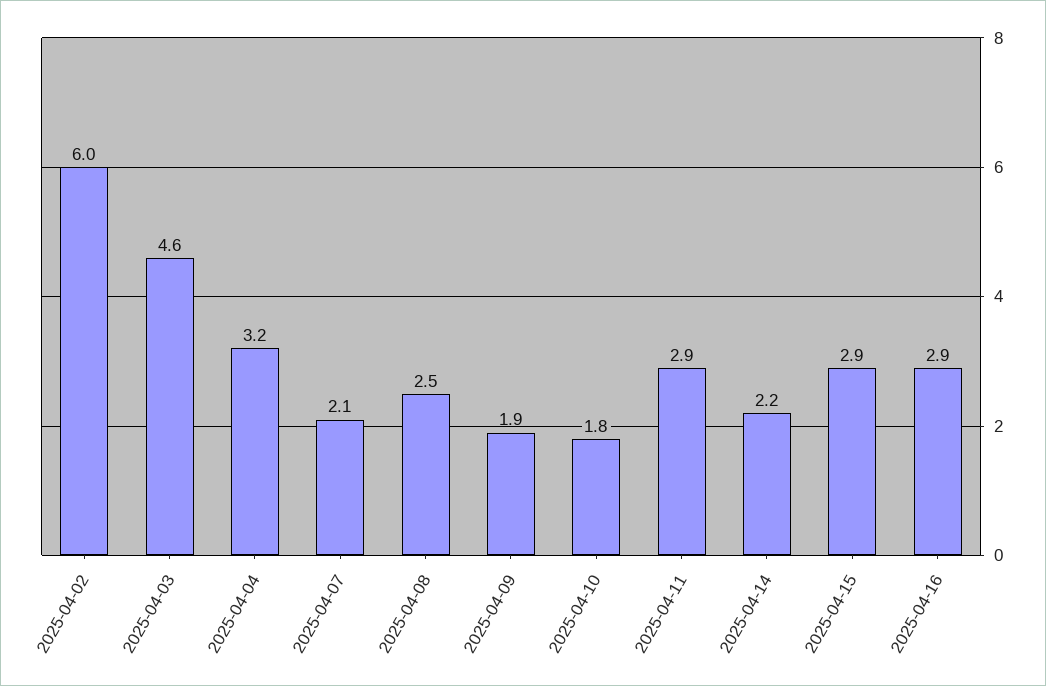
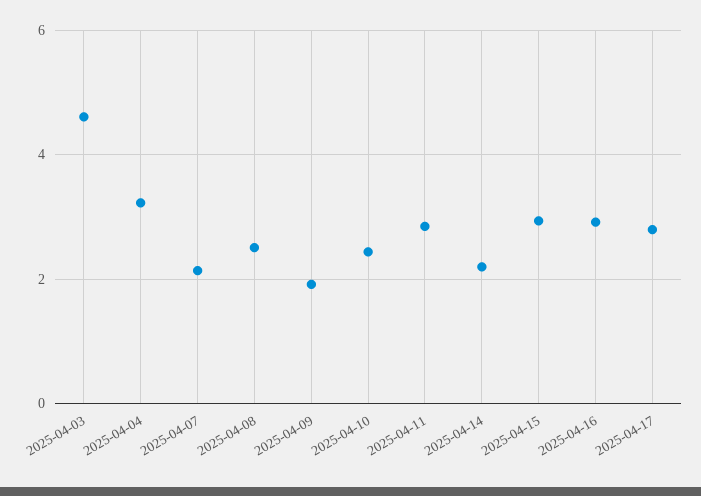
2025-04-02: 6 -> none
2025-04-10: 1.8 -> 2.4
2025-04-17: none -> 2.8

